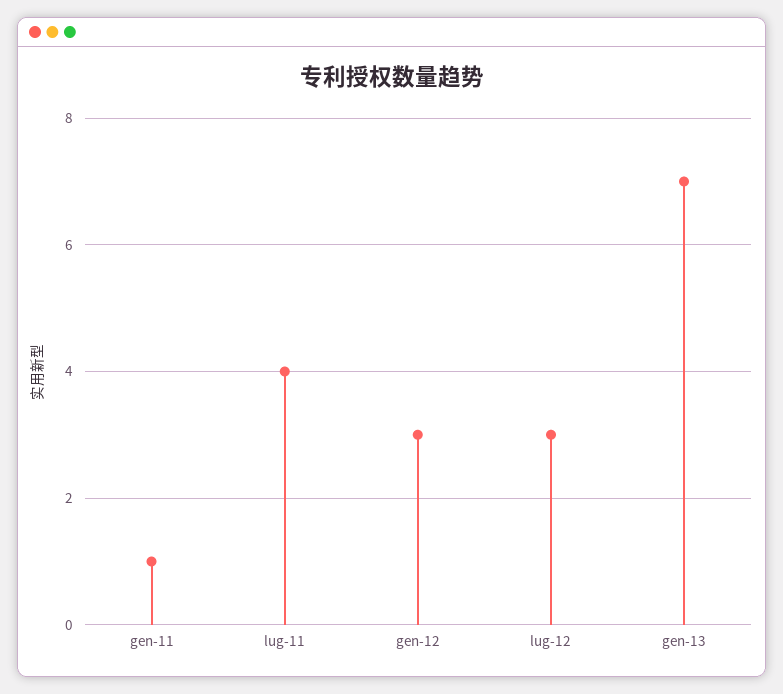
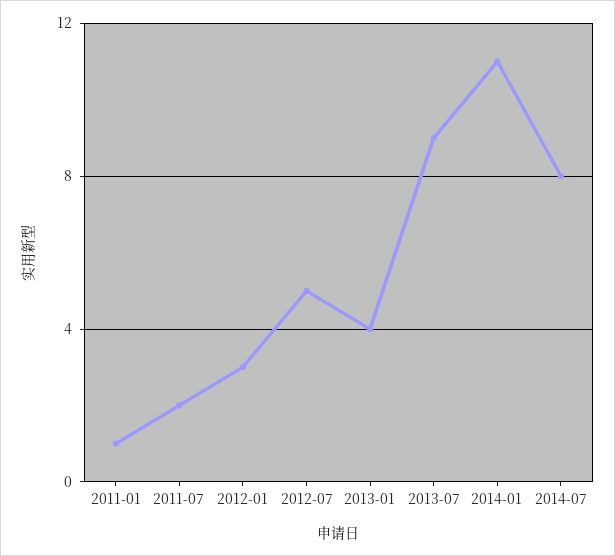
lug-11: 4 -> 2
lug-12: 3 -> 5
gen-13: 7 -> 4
2013-07: none -> 9
2014-01: none -> 11
2014-07: none -> 8

